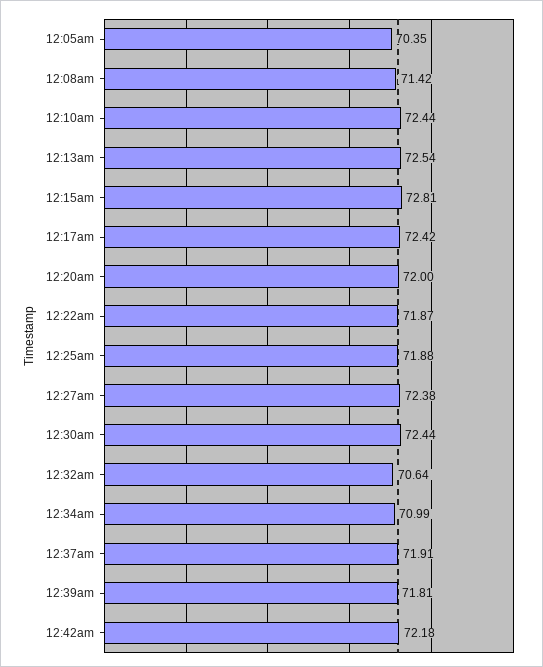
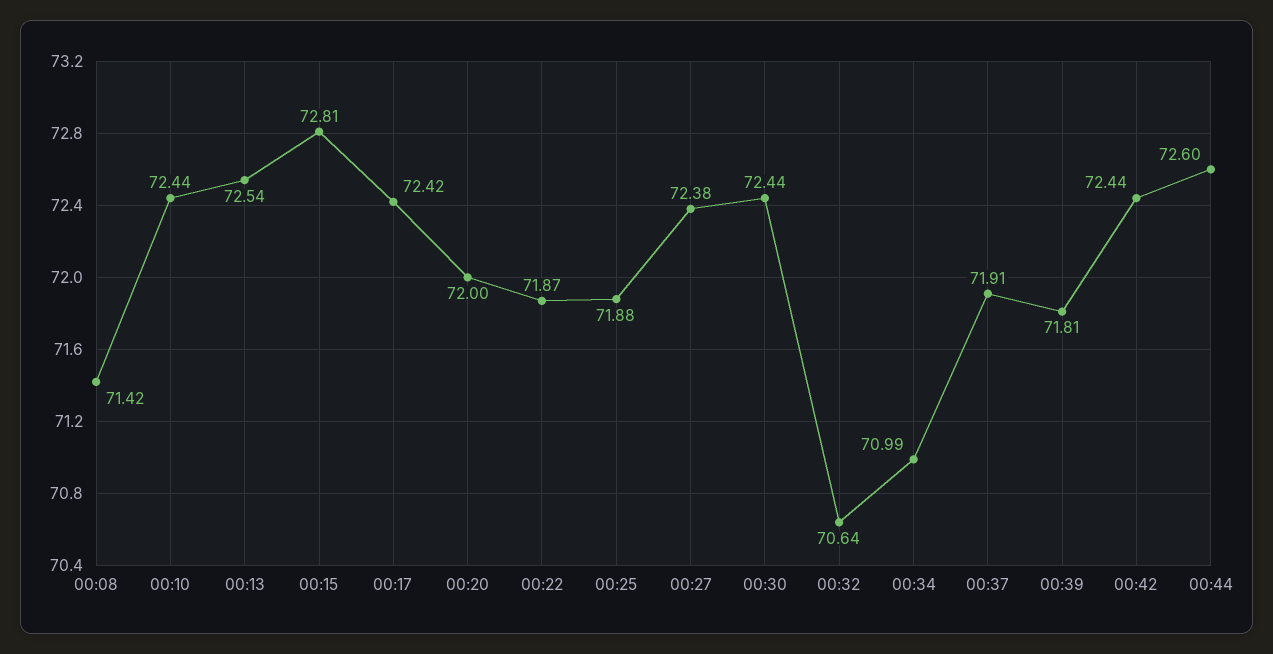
12:05am: 70.35 -> none
12:42am: 72.18 -> 72.44
00:44: none -> 72.6

